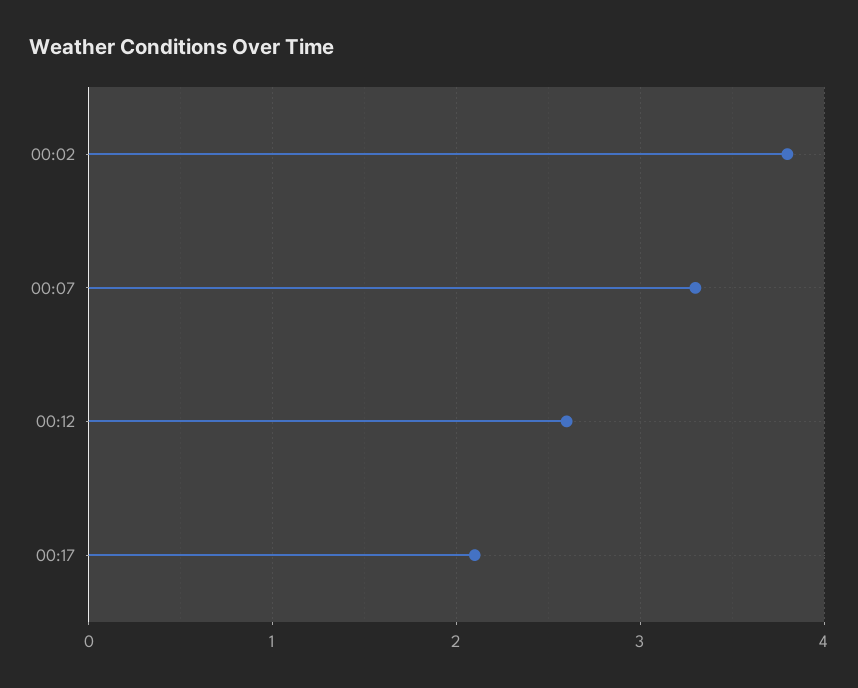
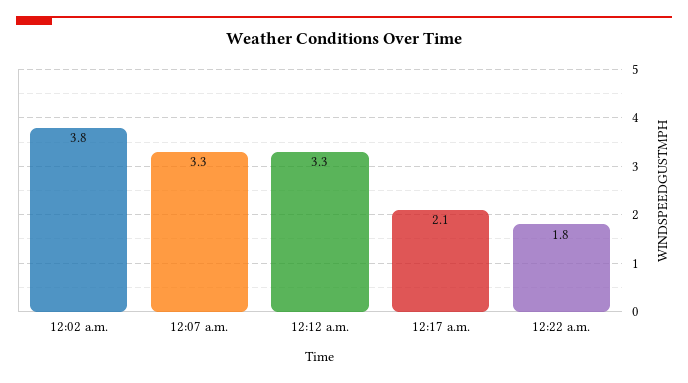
00:12: 2.6 -> 3.3
12:22 a.m.: none -> 1.8

